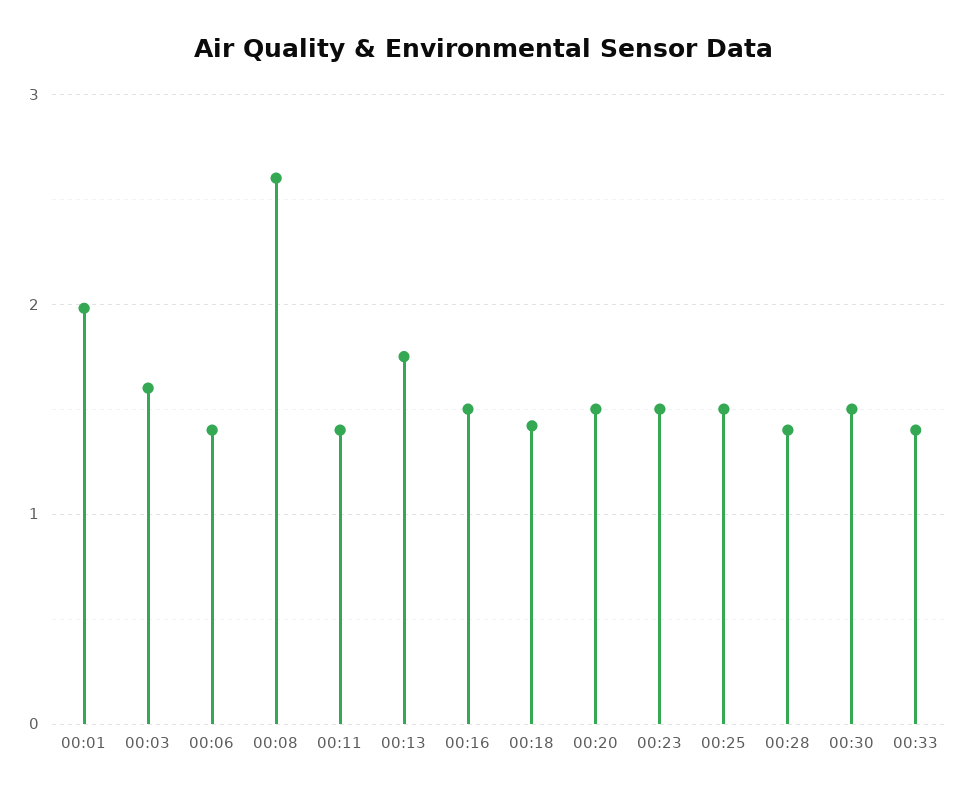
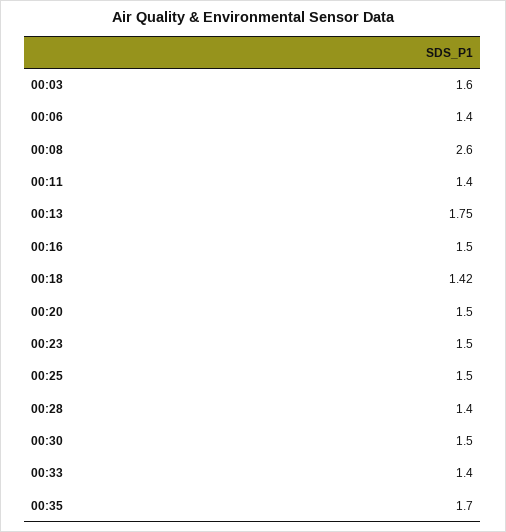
00:01: 2 -> none
00:35: none -> 1.7

